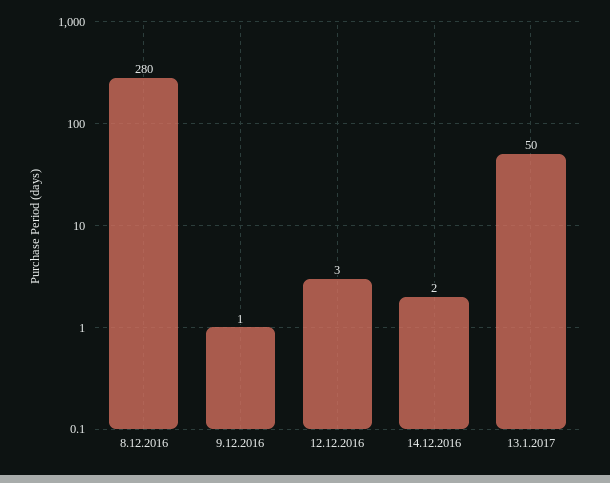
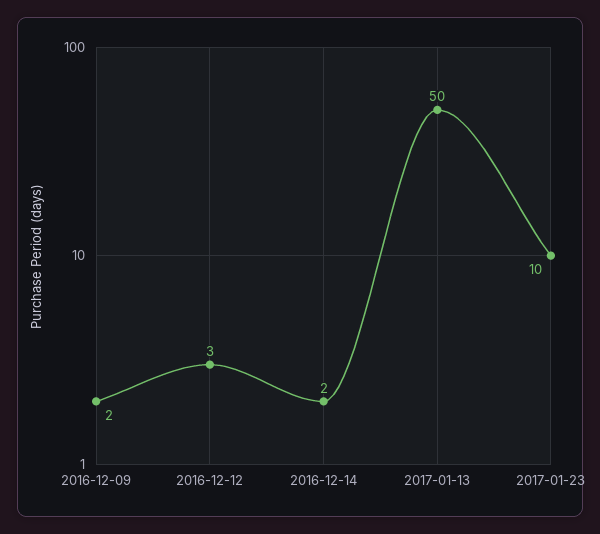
8.12.2016: 280 -> none
9.12.2016: 1 -> 2
2017-01-23: none -> 10

